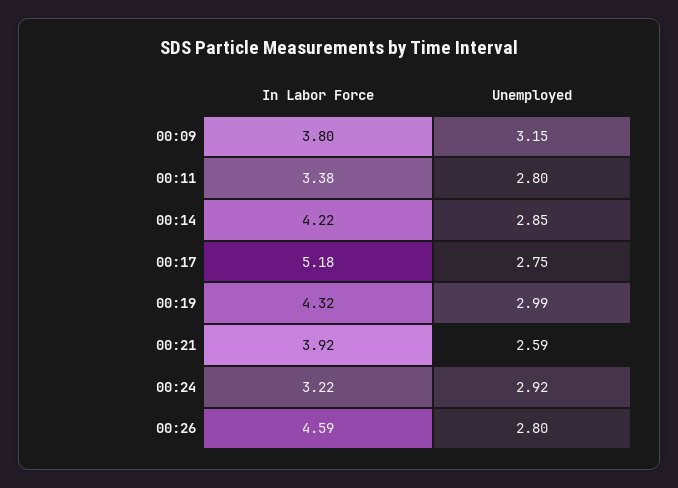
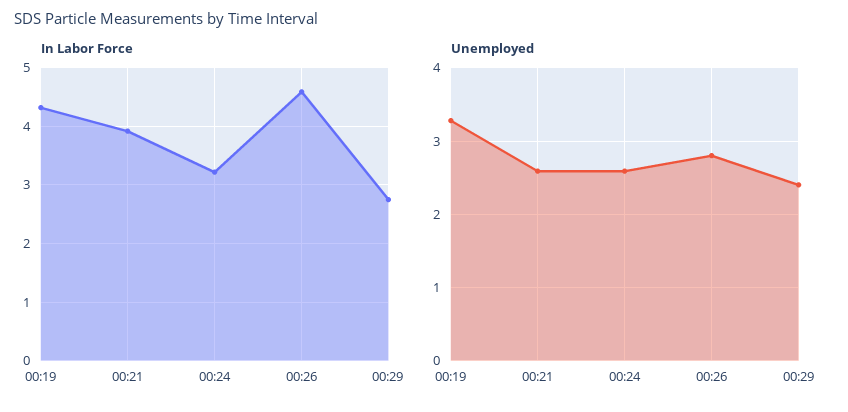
In Labor Force, 00:09: 3.8 -> none
Unemployed, 00:09: 3.15 -> none
In Labor Force, 00:11: 3.38 -> none
Unemployed, 00:11: 2.8 -> none
In Labor Force, 00:14: 4.22 -> none
Unemployed, 00:14: 2.85 -> none
In Labor Force, 00:17: 5.18 -> none
Unemployed, 00:17: 2.75 -> none
Unemployed, 00:19: 2.99 -> 3.3
Unemployed, 00:24: 2.92 -> 2.6
In Labor Force, 00:29: none -> 2.8
Unemployed, 00:29: none -> 2.4

